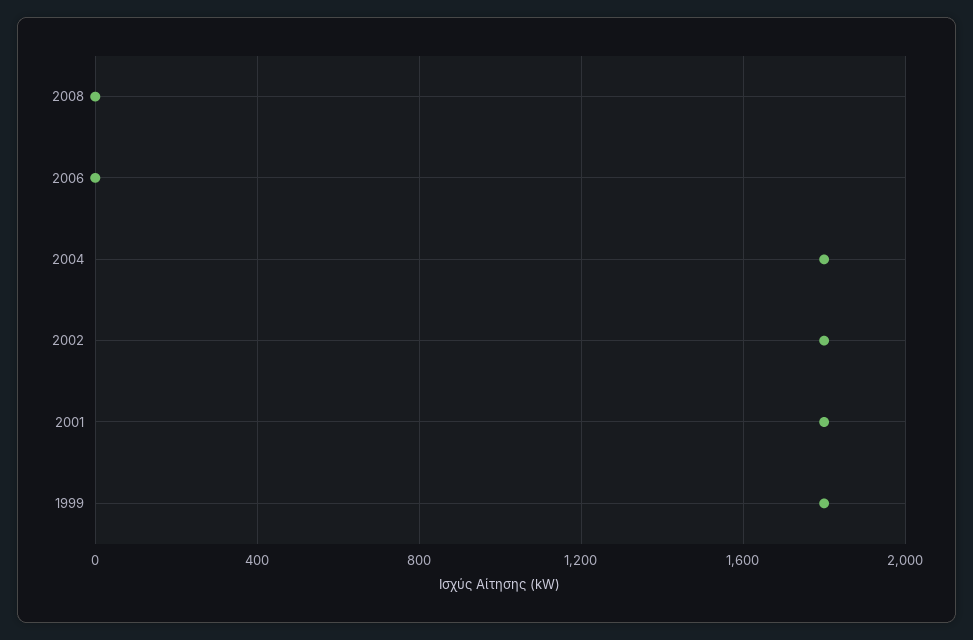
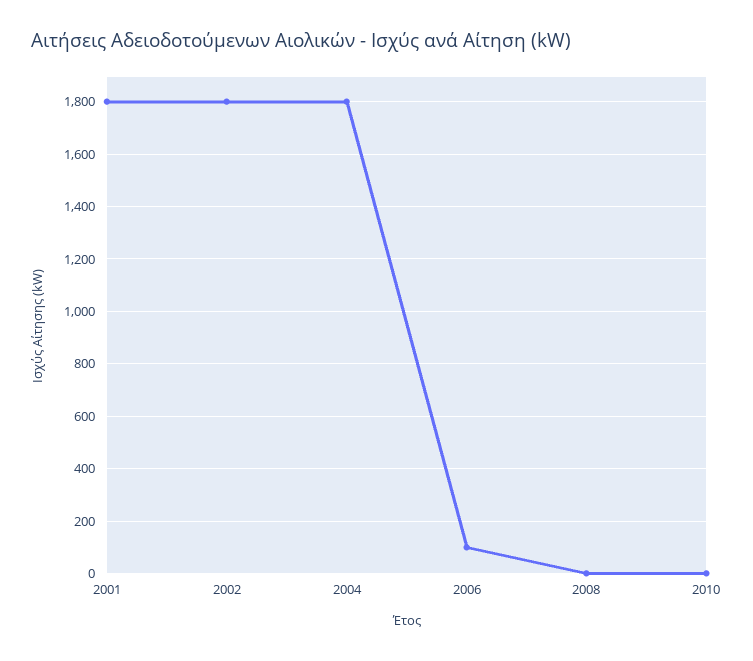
2006: 0 -> 100
1999: 1800 -> none
2010: none -> 0

